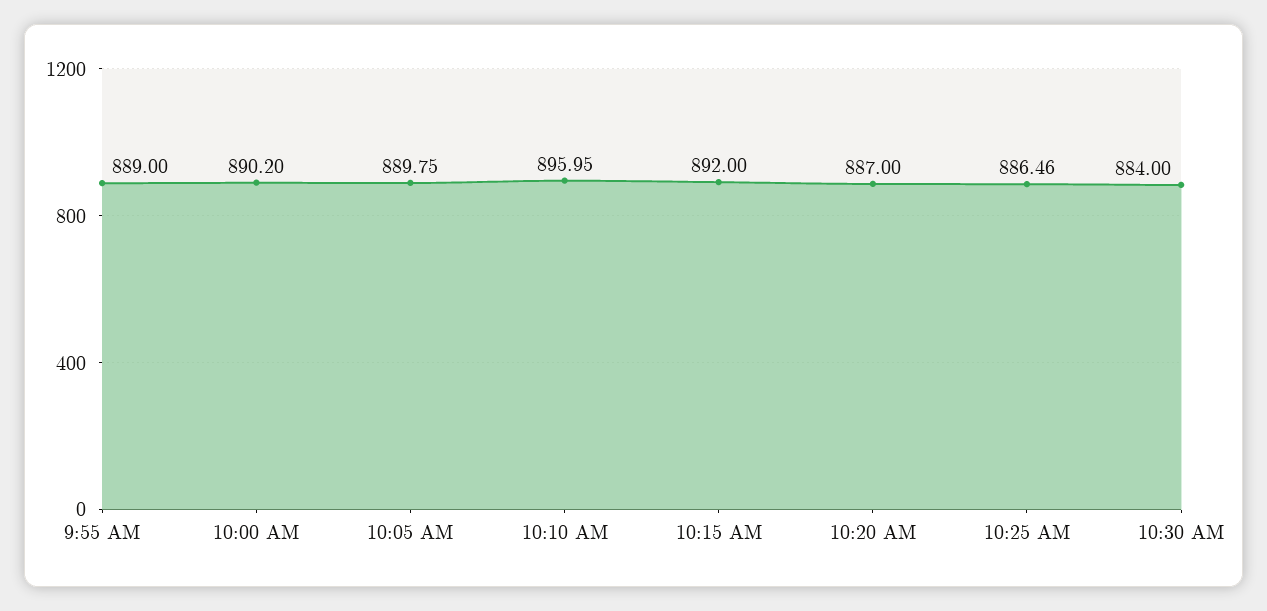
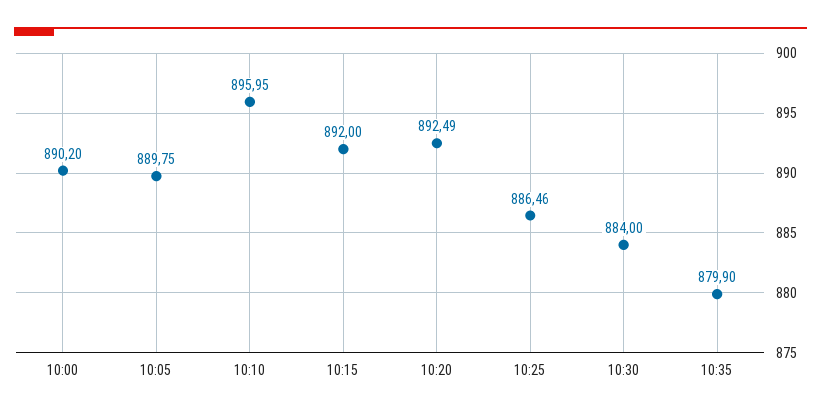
9:55 AM: 889 -> none
10:20 AM: 887 -> 892.49
10:35: none -> 879.9

